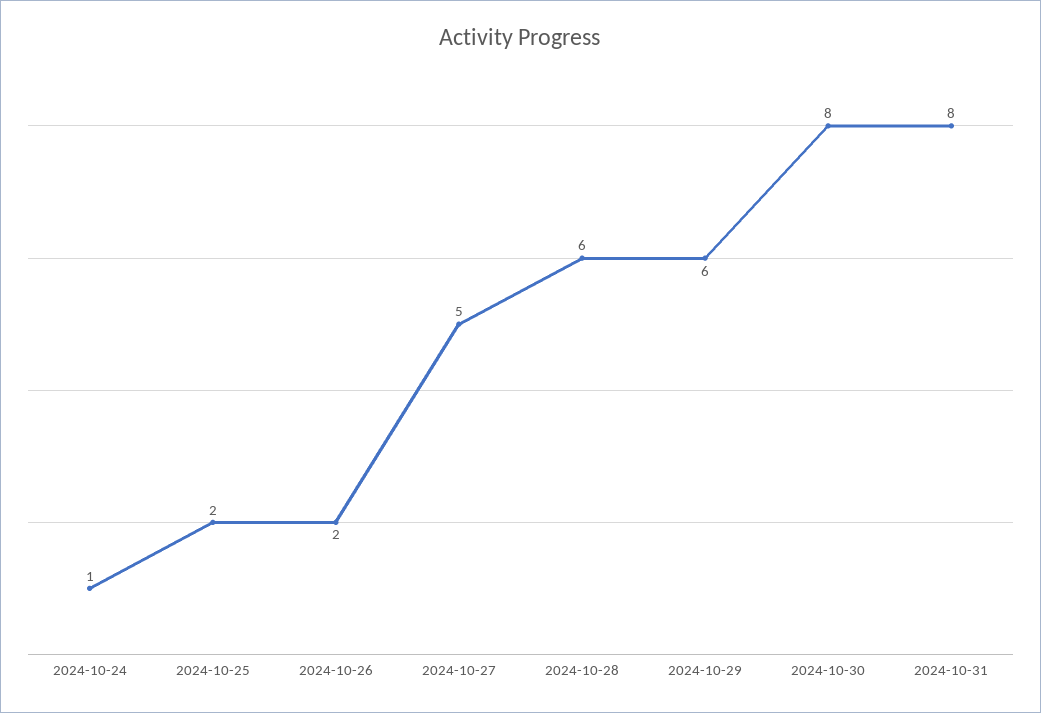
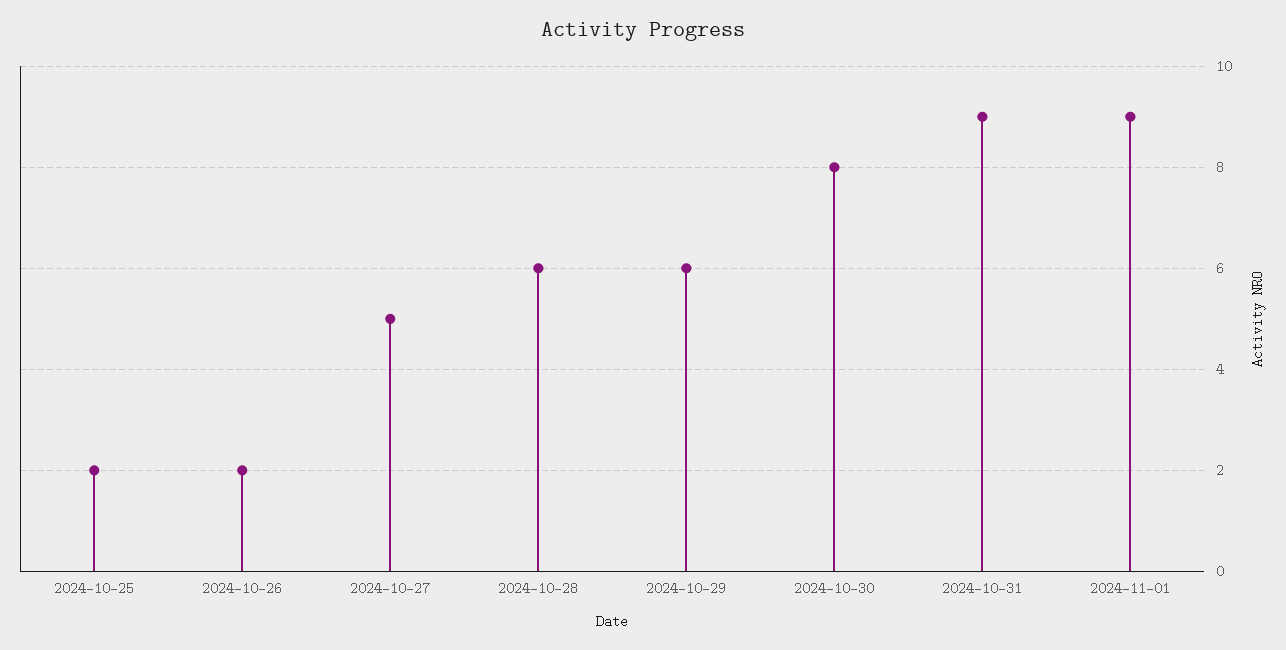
2024-10-24: 1 -> none
2024-10-31: 8 -> 9
2024-11-01: none -> 9

